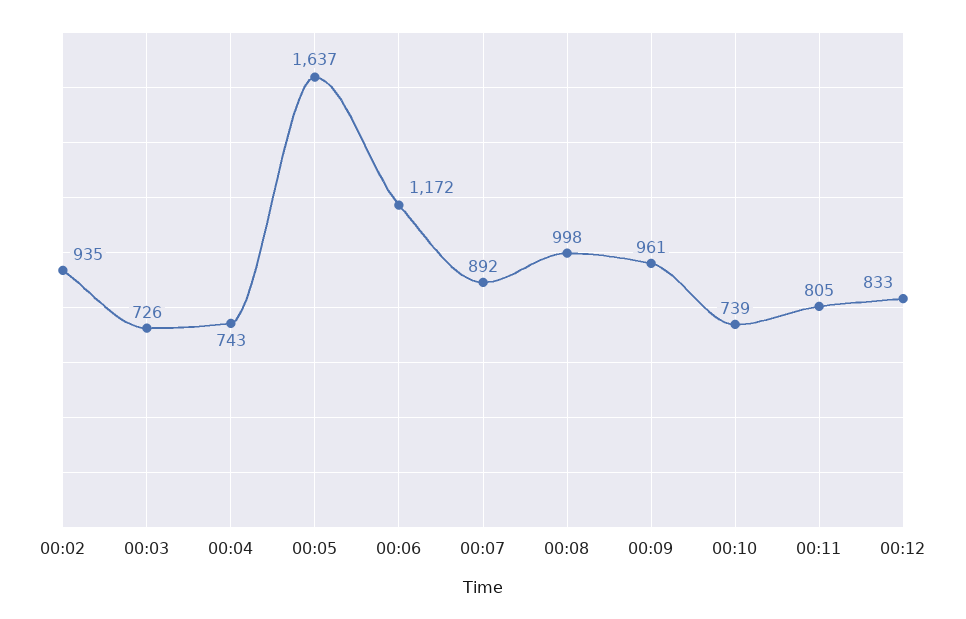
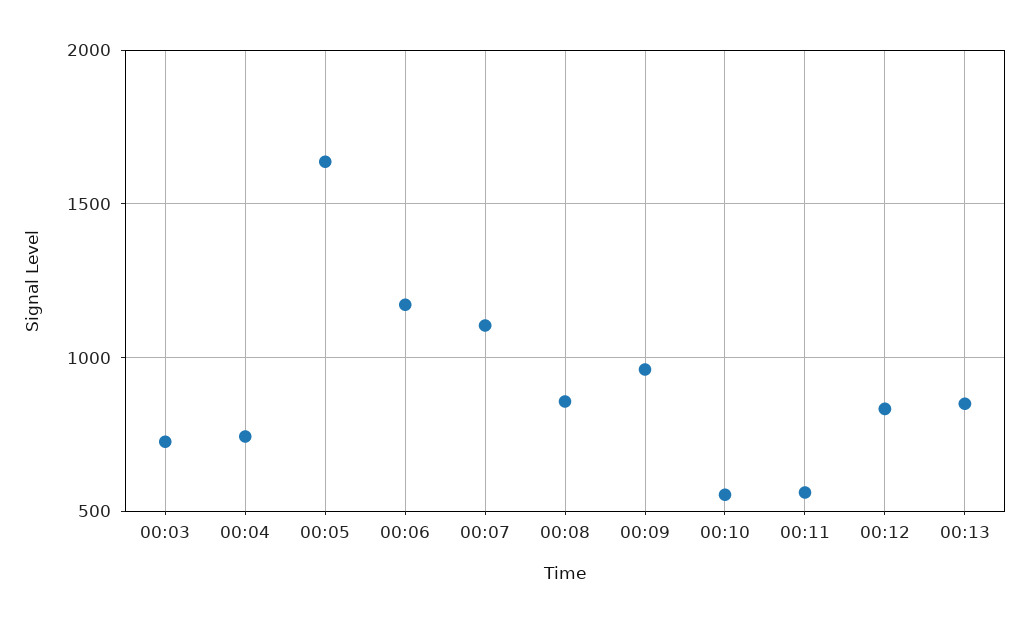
00:02: 935 -> none
00:07: 892 -> 1100
00:08: 998 -> 850
00:10: 739 -> 550
00:11: 805 -> 550
00:13: none -> 850

